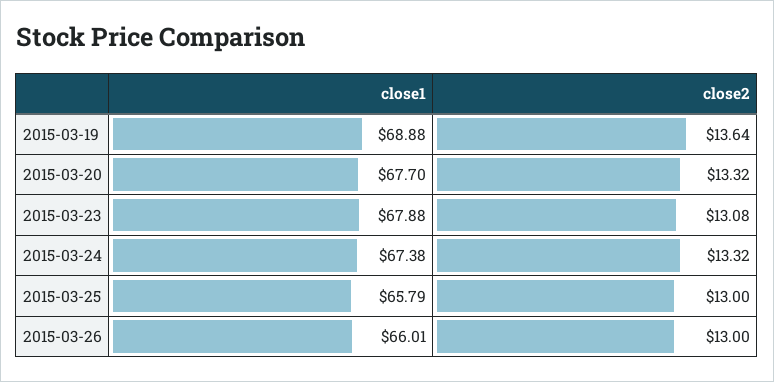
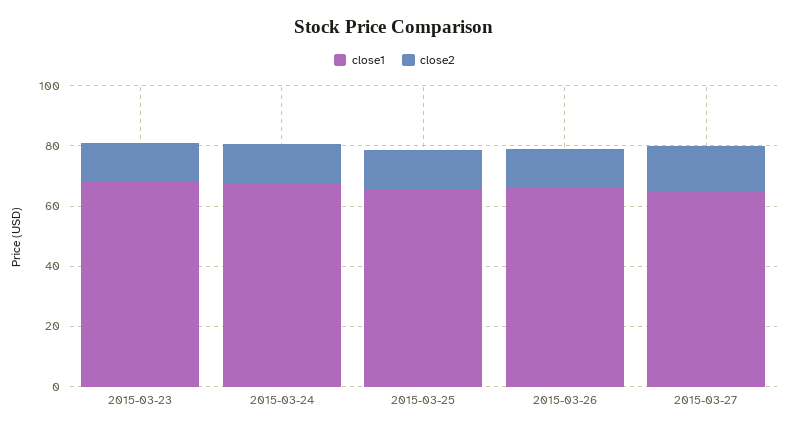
close1, 2015-03-19: 68.88 -> none
close2, 2015-03-19: 13.64 -> none
close1, 2015-03-20: 67.7 -> none
close2, 2015-03-20: 13.32 -> none
close1, 2015-03-27: none -> 65
close2, 2015-03-27: none -> 15

